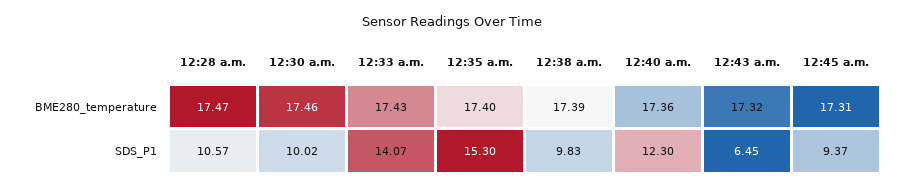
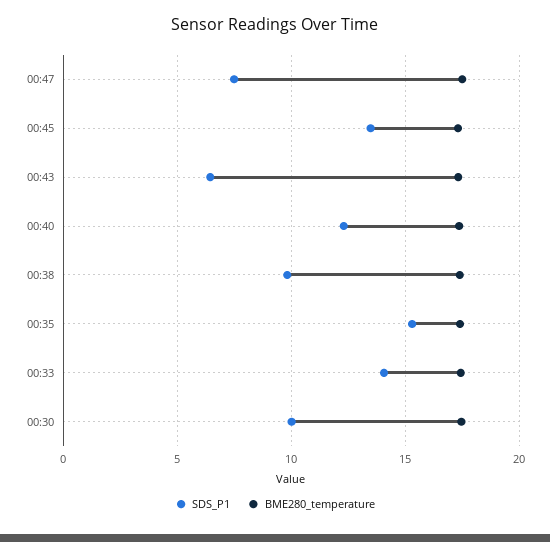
BME280_temperature, 12:28 a.m.: 17.47 -> none
SDS_P1, 12:28 a.m.: 10.57 -> none
SDS_P1, 12:45 a.m.: 9.37 -> 13.5
SDS_P1, 00:47: none -> 7.5
BME280_temperature, 00:47: none -> 17.5

